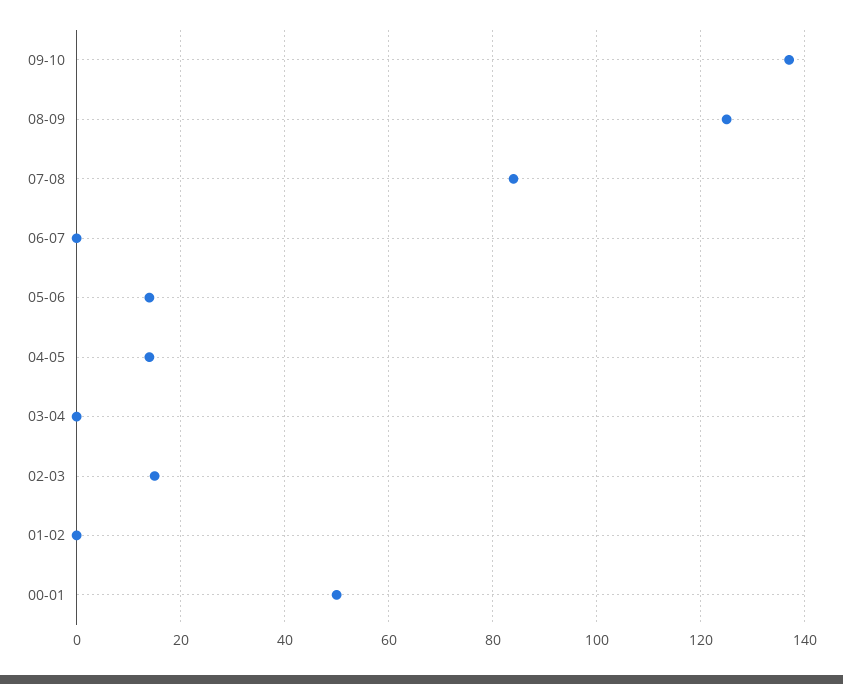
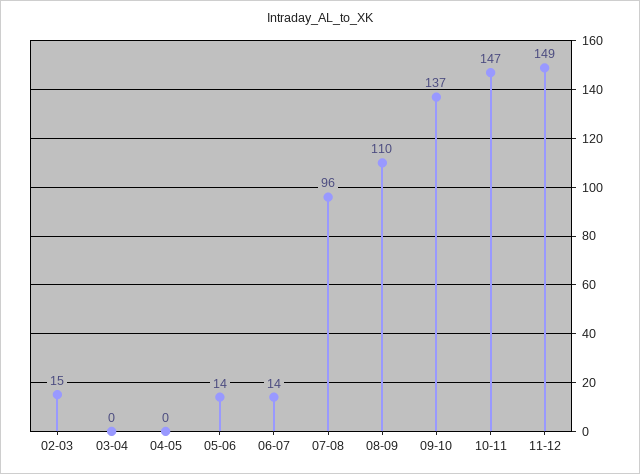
08-09: 125 -> 110
07-08: 85 -> 96
06-07: 0 -> 14
04-05: 15 -> 0
01-02: 0 -> none
00-01: 50 -> none
10-11: none -> 147
11-12: none -> 149

